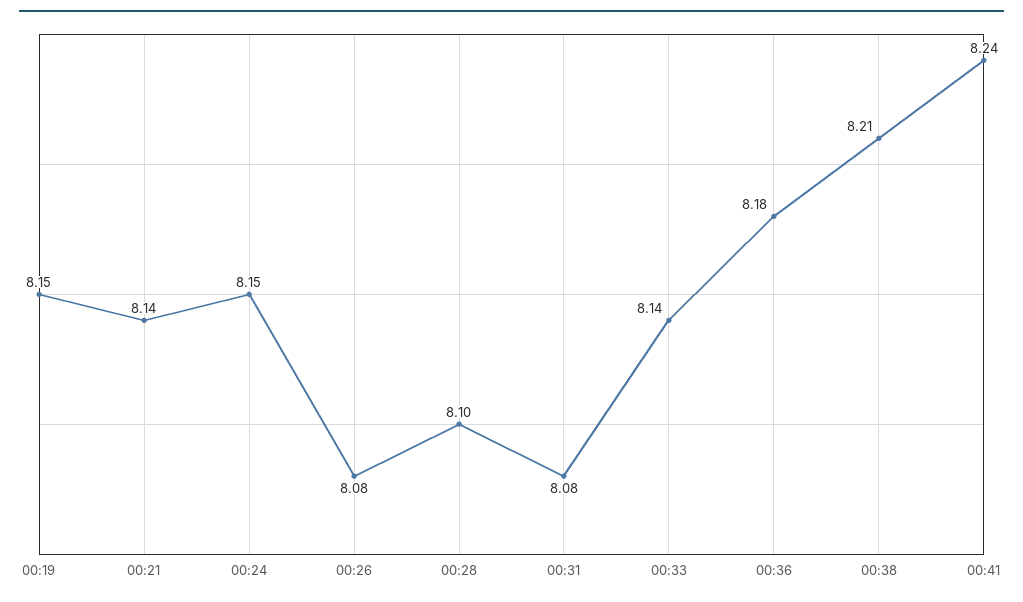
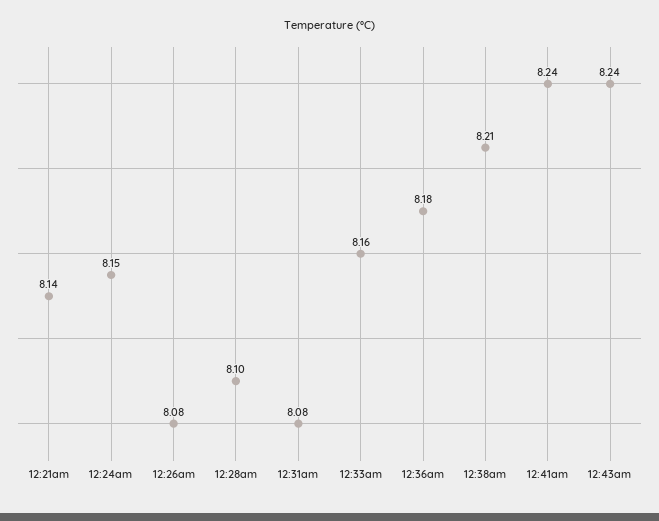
00:19: 8.15 -> none
00:33: 8.14 -> 8.16
12:43am: none -> 8.24

